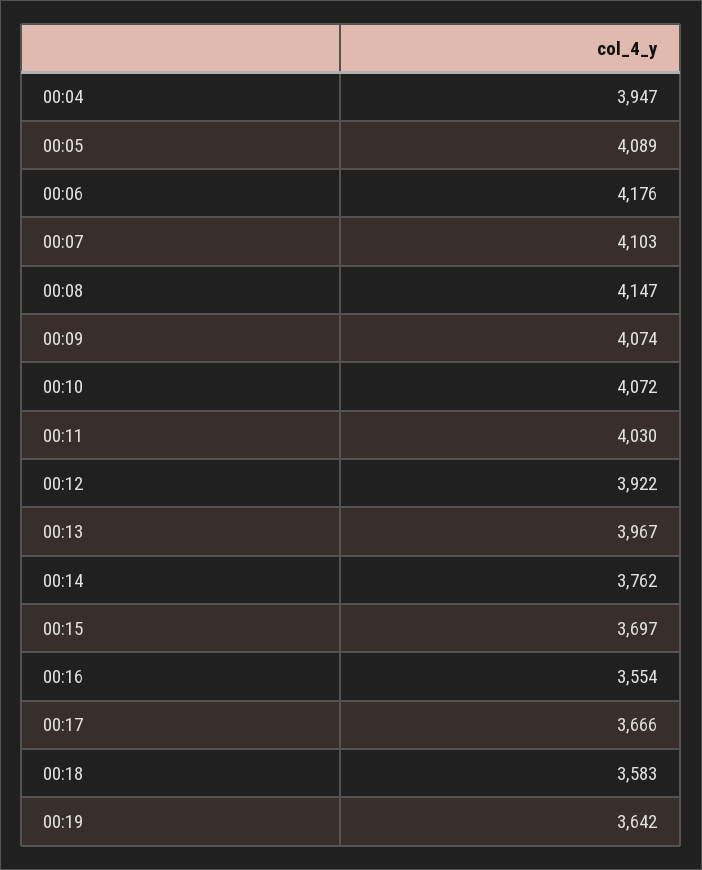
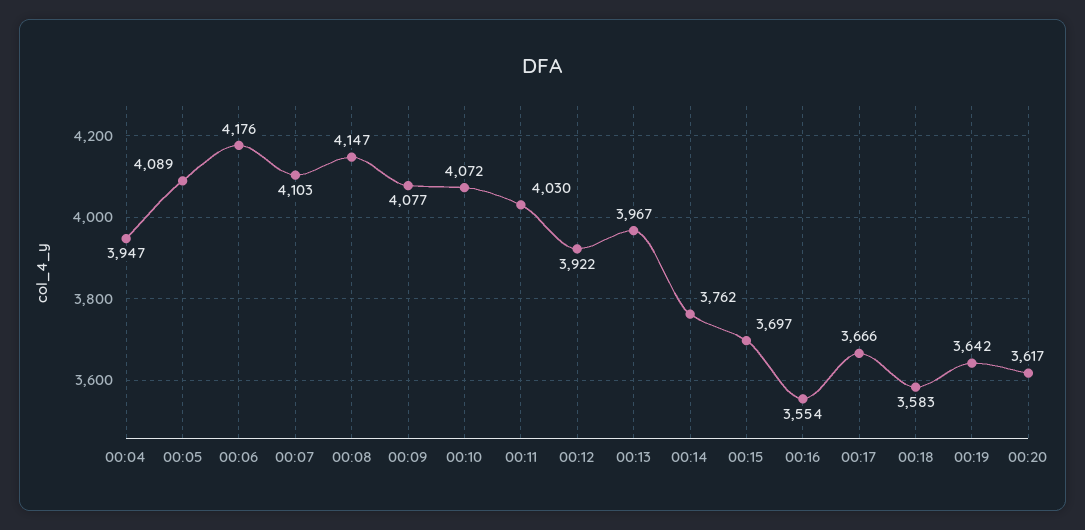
00:09: 4074 -> 4077
00:20: none -> 3617

